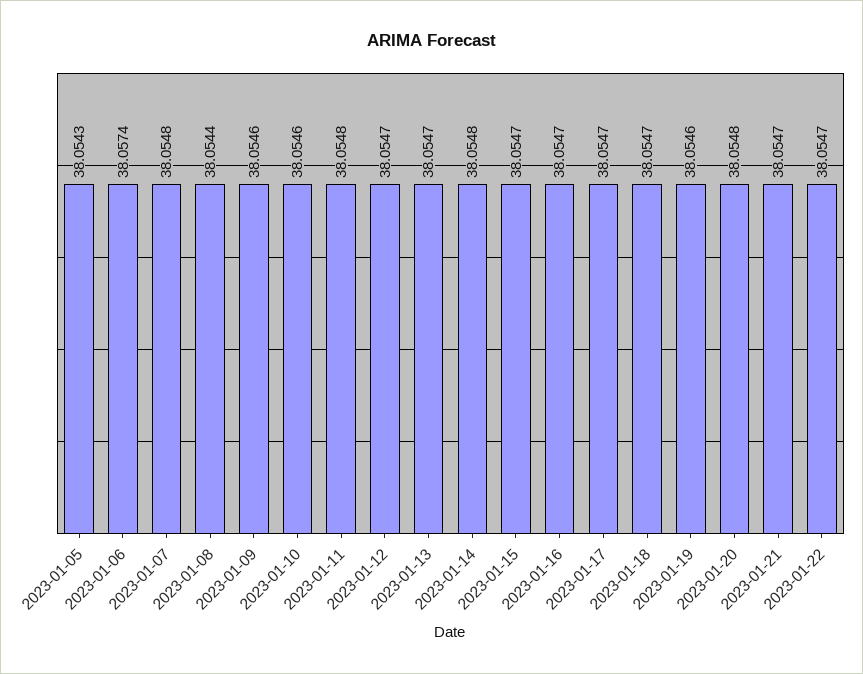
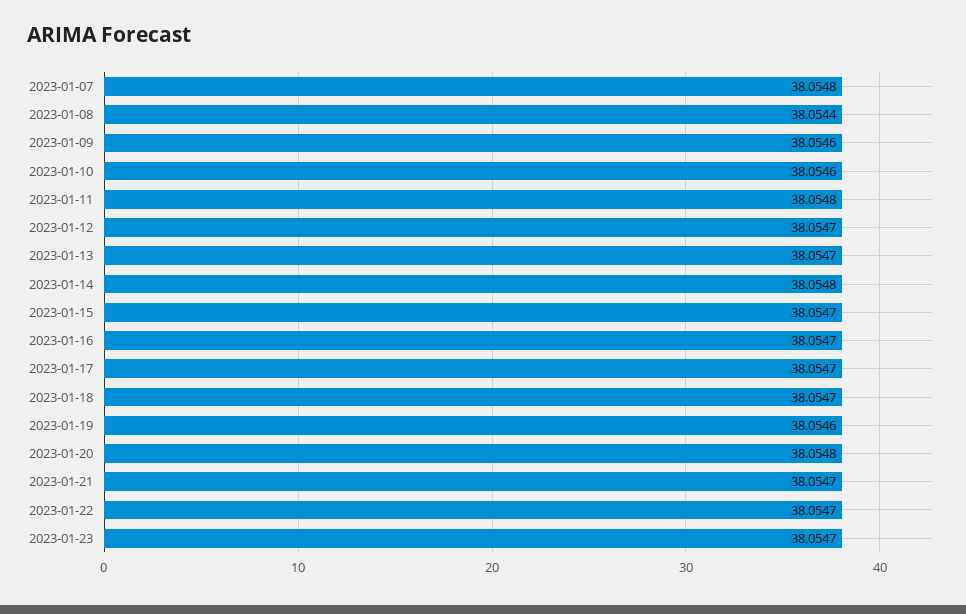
2023-01-05: 38.0543 -> none
2023-01-06: 38.0574 -> none
2023-01-23: none -> 38.0547

